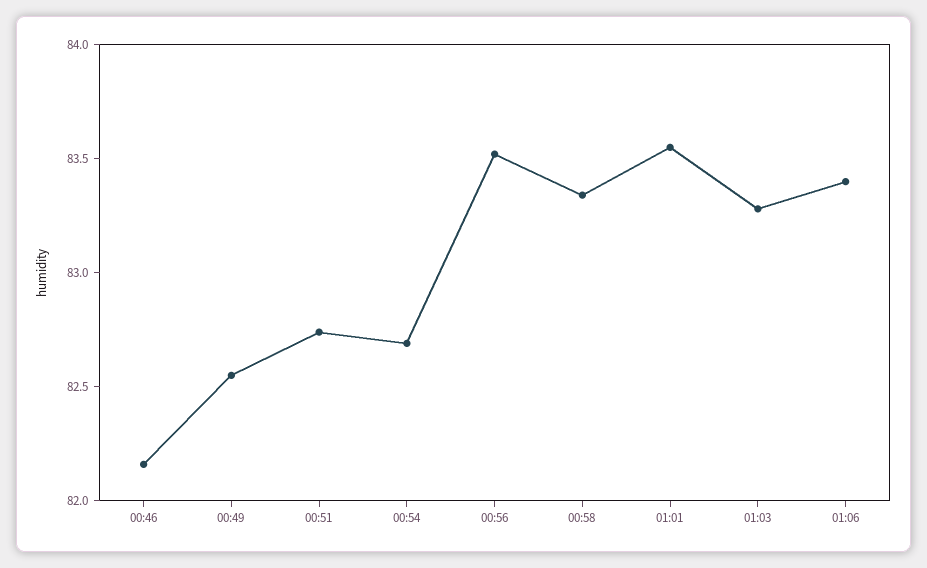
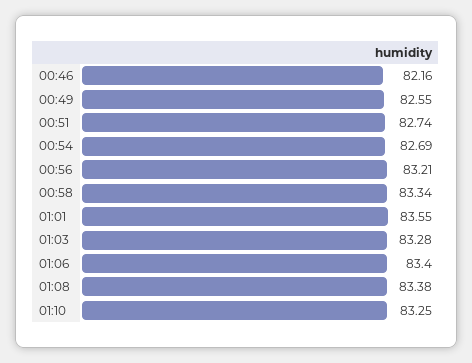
00:56: 83.5 -> 83.21
01:08: none -> 83.38
01:10: none -> 83.25

